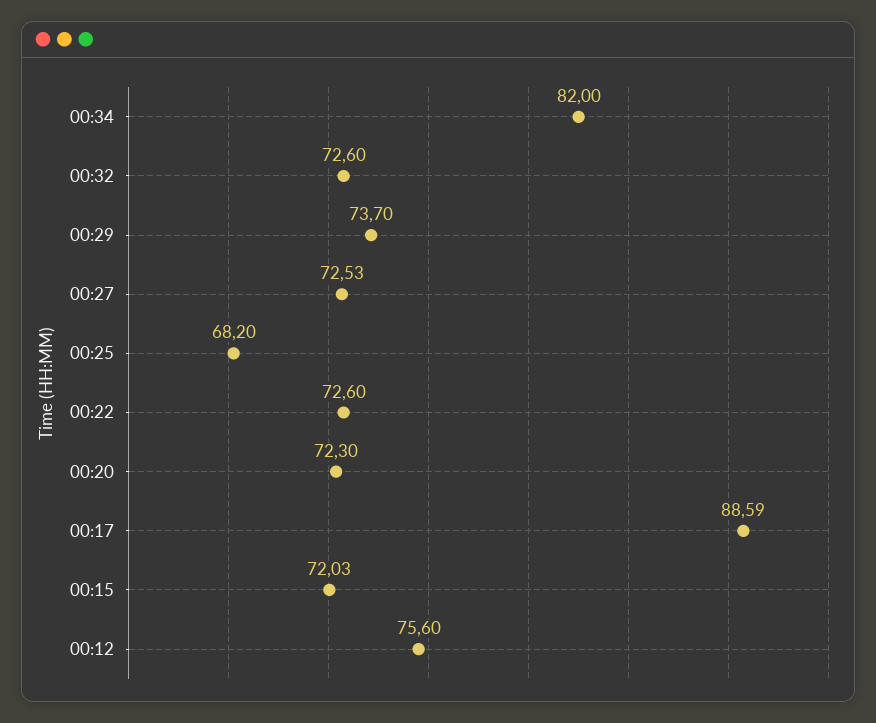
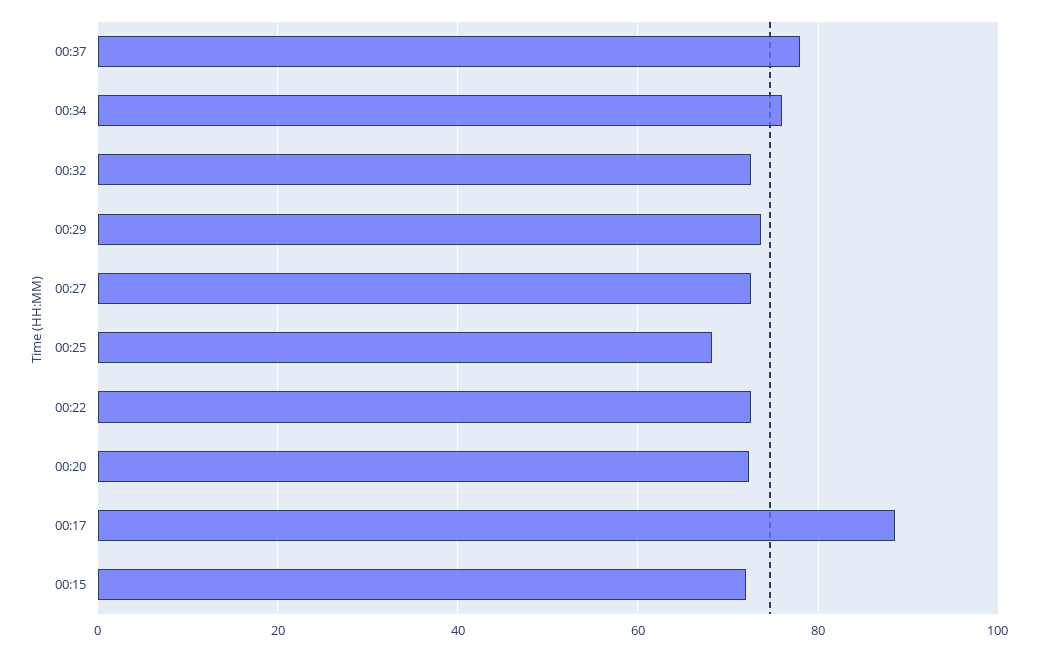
00:34: 82 -> 76
00:12: 75.6 -> none
00:37: none -> 78

